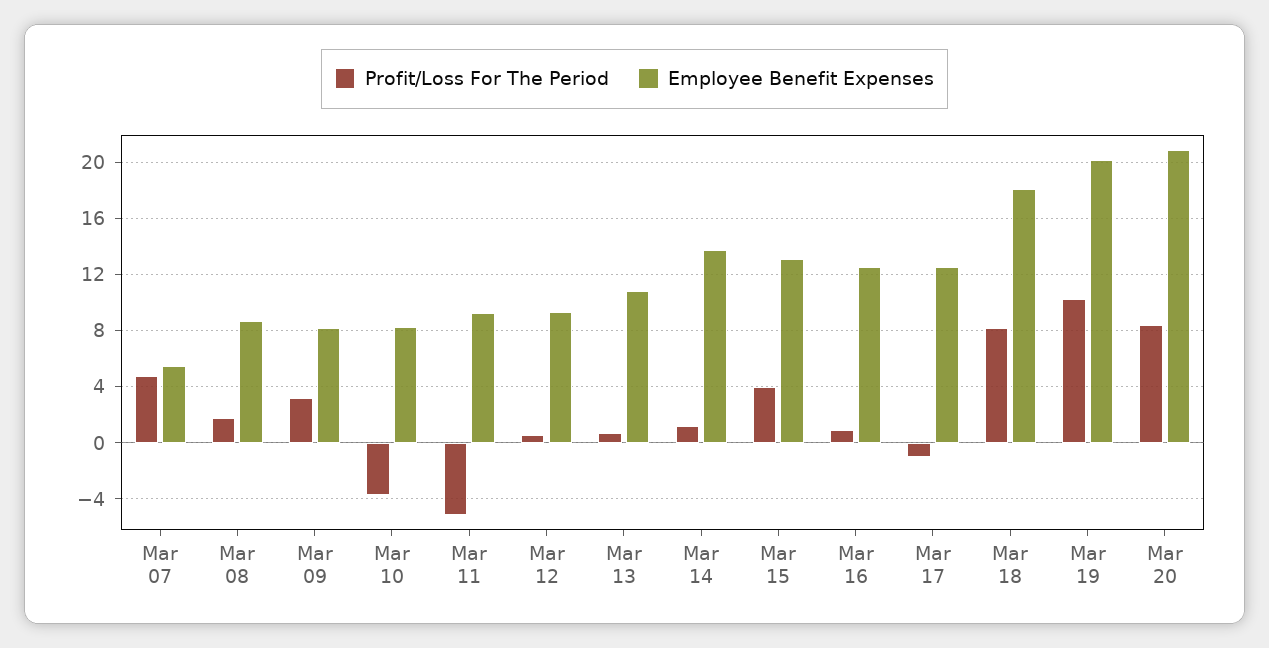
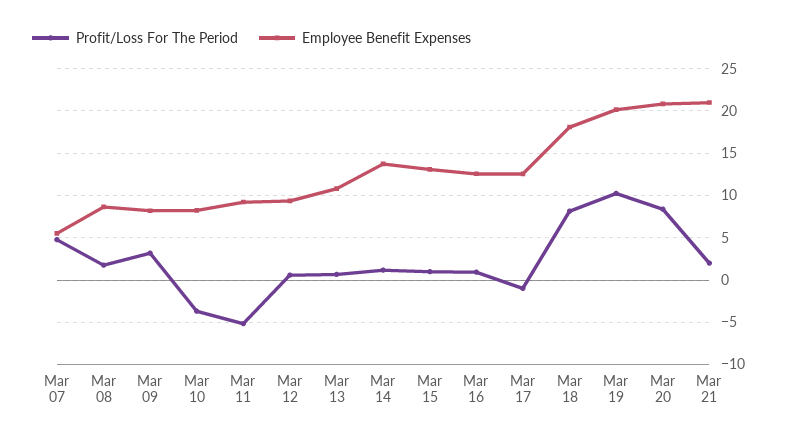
Profit/Loss For The Period, Mar 15: 4 -> 1
Profit/Loss For The Period, Mar 21: none -> 2
Employee Benefit Expenses, Mar 21: none -> 21

